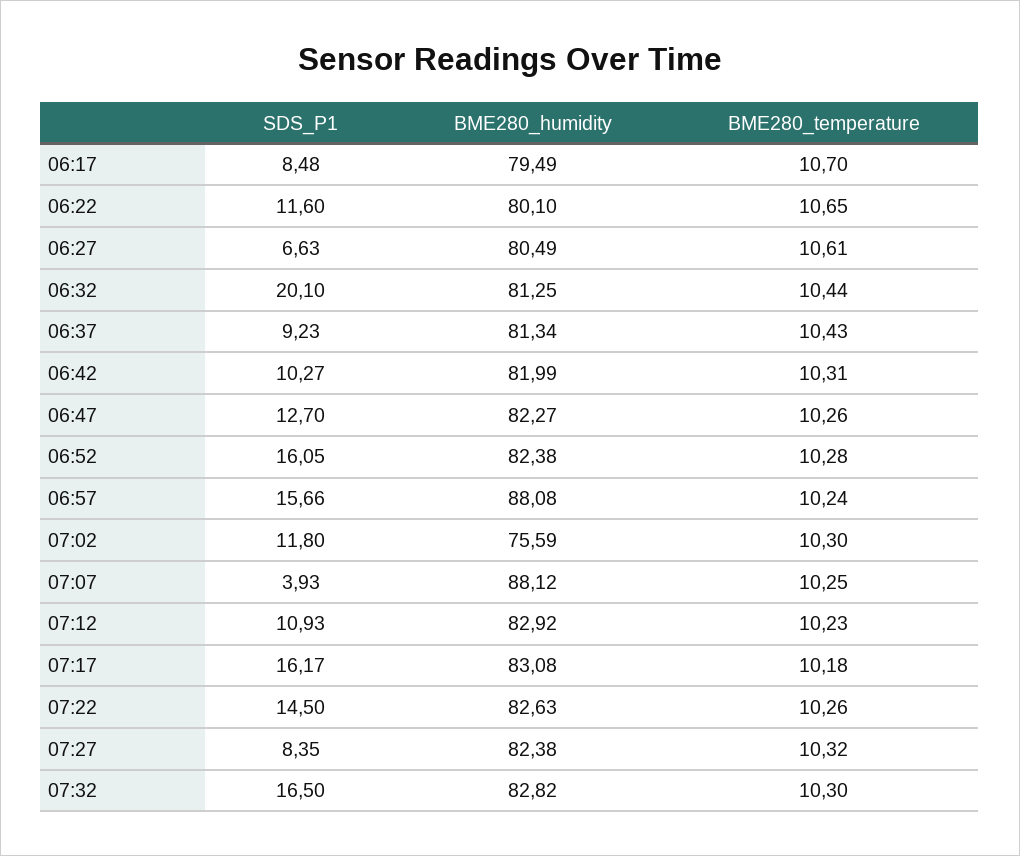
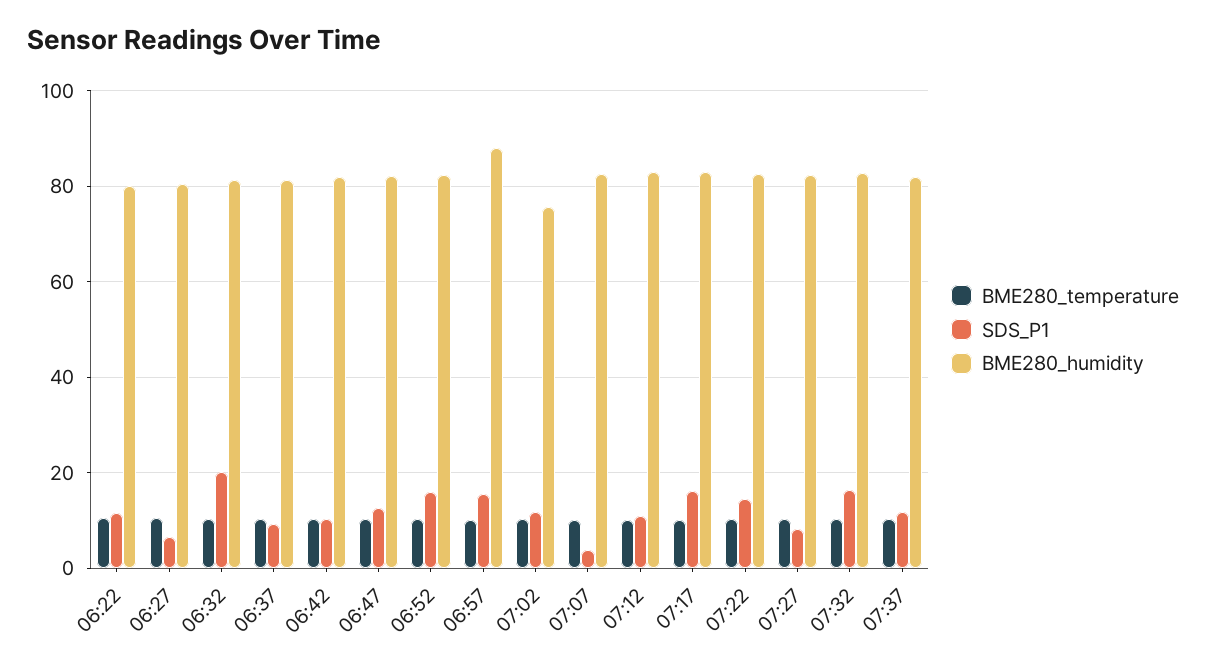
SDS_P1, 06:17: 8.48 -> none
BME280_humidity, 06:17: 79.49 -> none
BME280_temperature, 06:17: 10.7 -> none
BME280_humidity, 07:07: 88.12 -> 82
BME280_temperature, 07:37: none -> 10
SDS_P1, 07:37: none -> 12
BME280_humidity, 07:37: none -> 82

